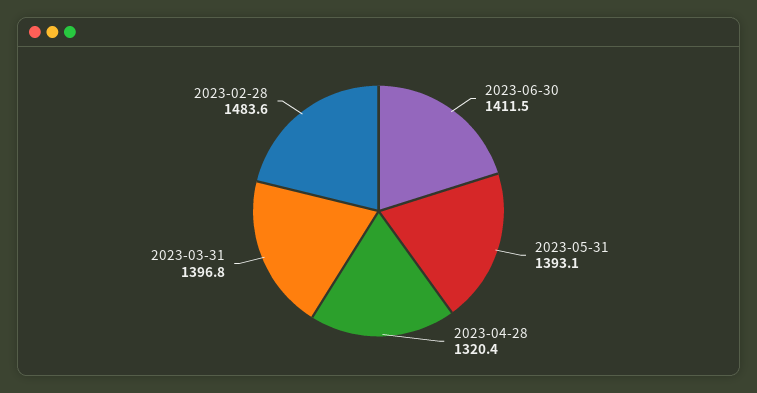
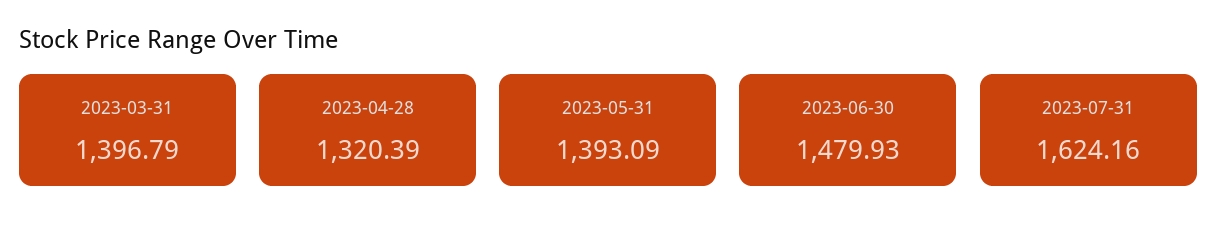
2023-06-30: 1411.5 -> 1479.93
2023-02-28: 1483.6 -> none
2023-07-31: none -> 1624.16

